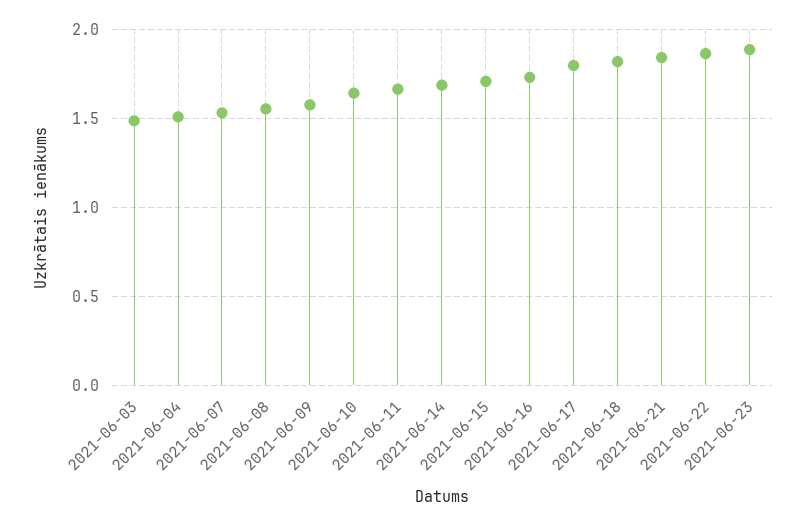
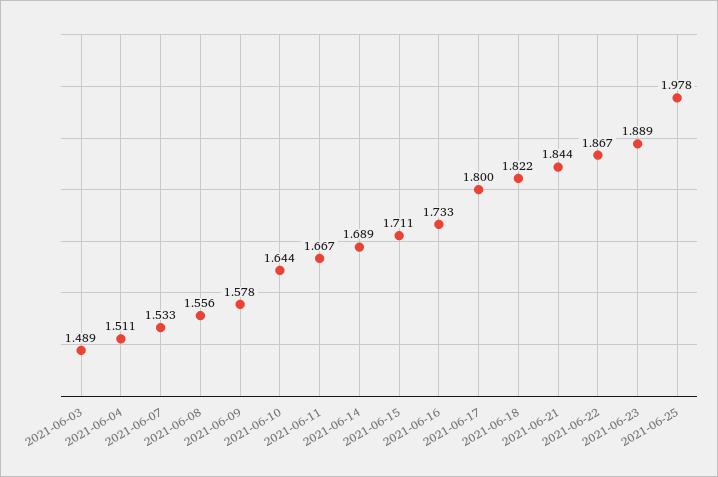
2021-06-25: none -> 1.978

